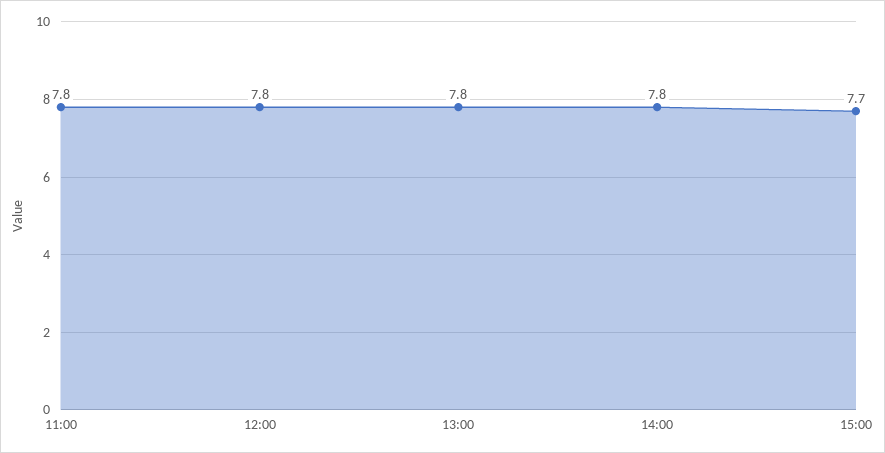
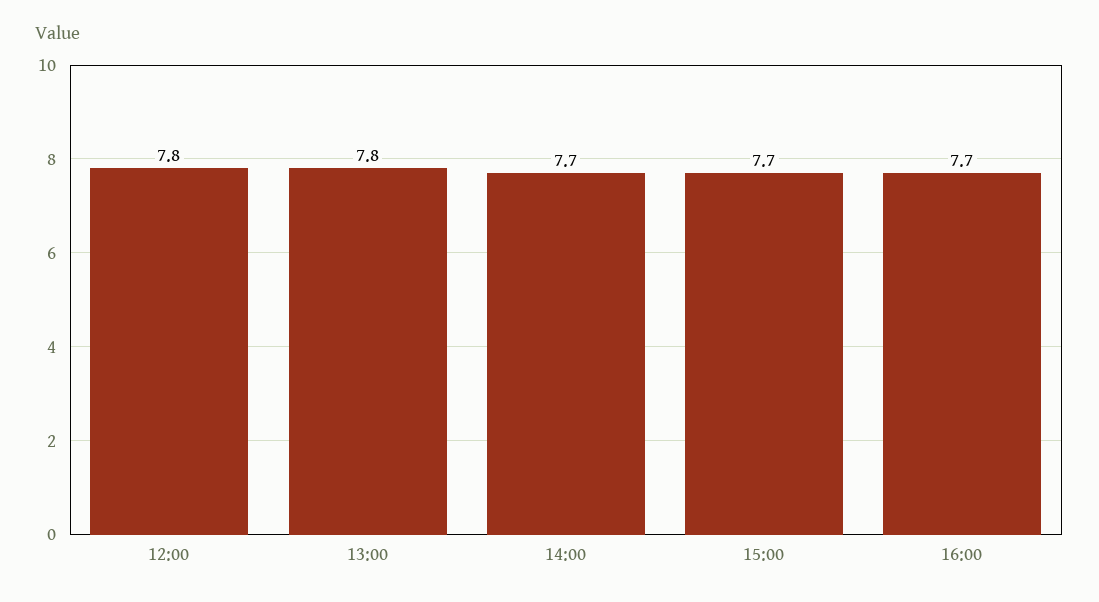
11:00: 7.8 -> none
14:00: 7.8 -> 7.7
16:00: none -> 7.7

